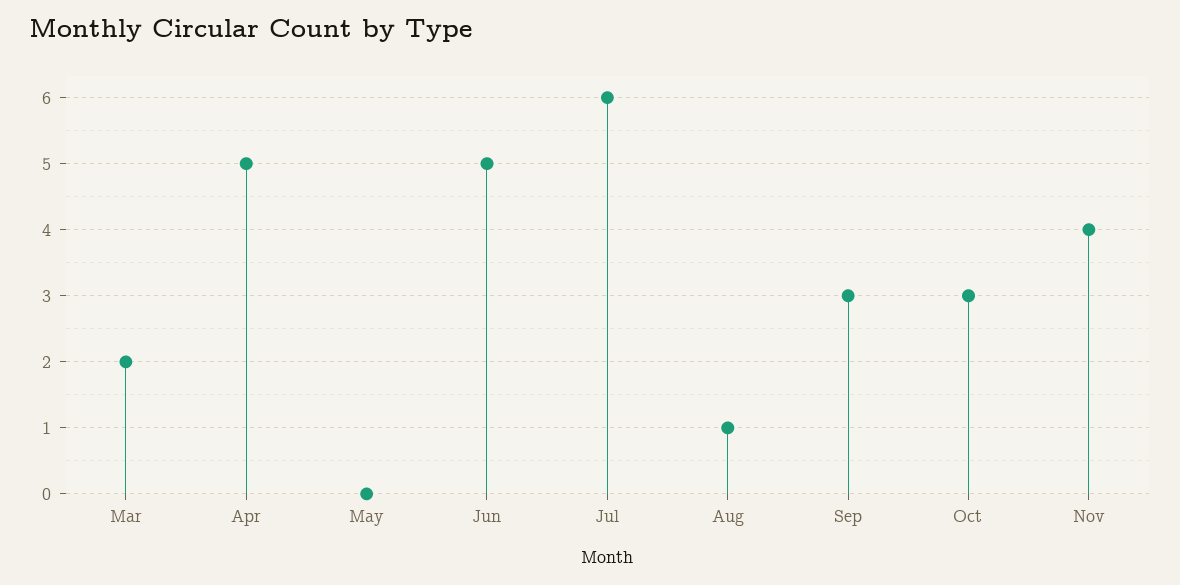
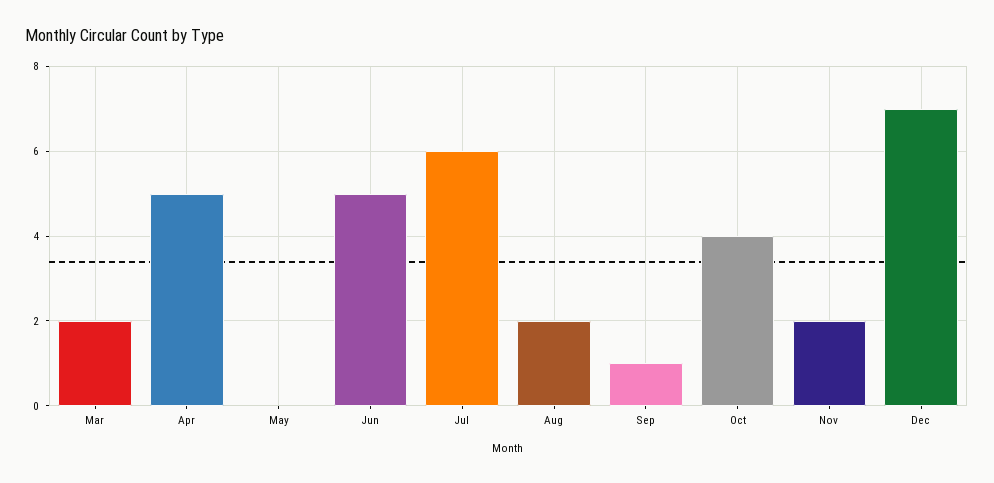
Aug: 1 -> 2
Sep: 3 -> 1
Oct: 3 -> 4
Nov: 4 -> 2
Dec: none -> 7

